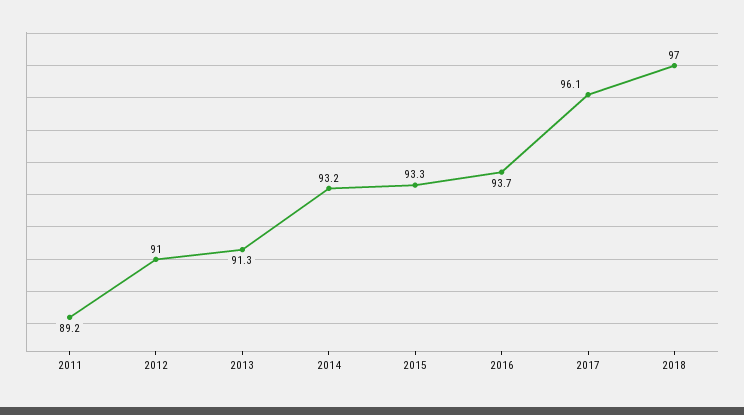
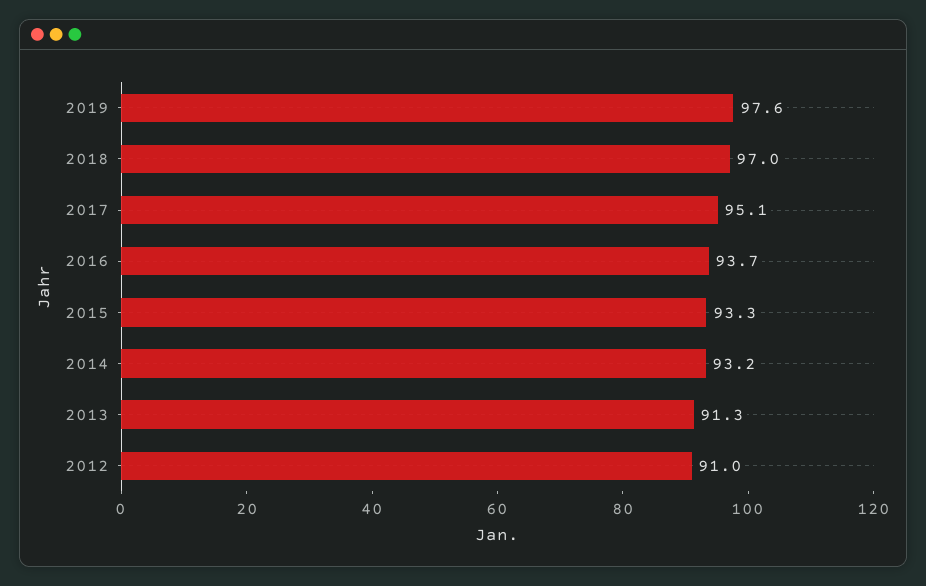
2011: 89.2 -> none
2017: 96.1 -> 95.1
2019: none -> 97.6

